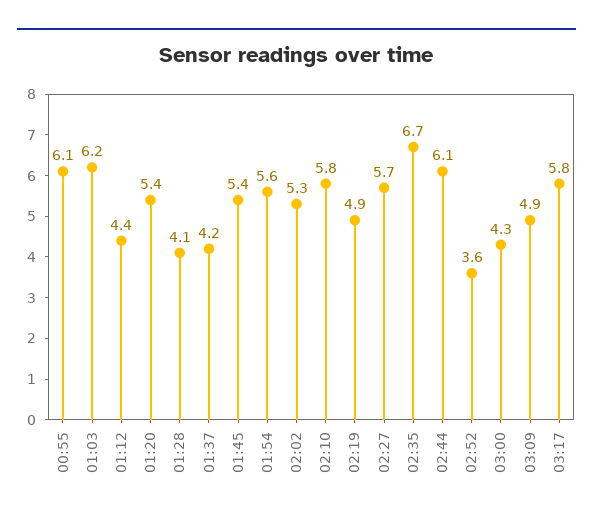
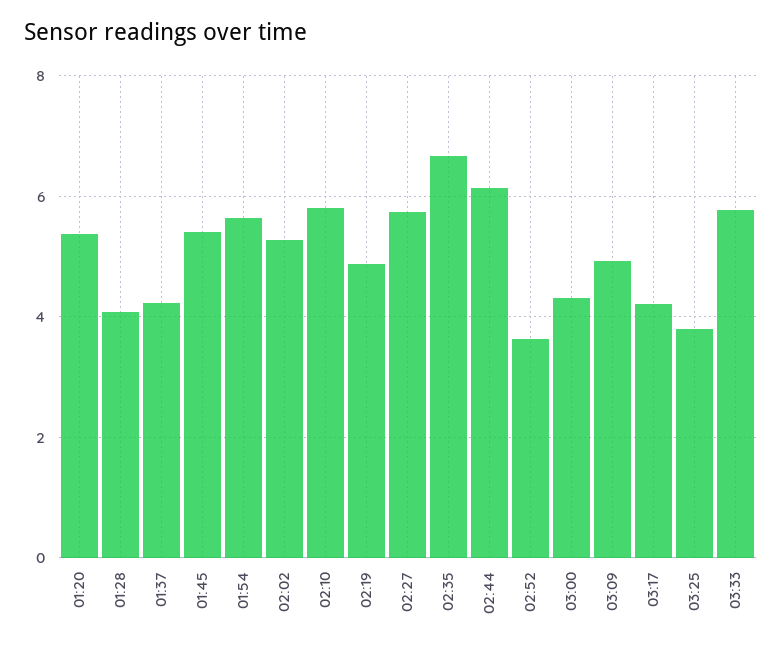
00:55: 6.1 -> none
01:03: 6.2 -> none
01:12: 4.4 -> none
03:17: 5.8 -> 4.2
03:25: none -> 3.8
03:33: none -> 5.8

